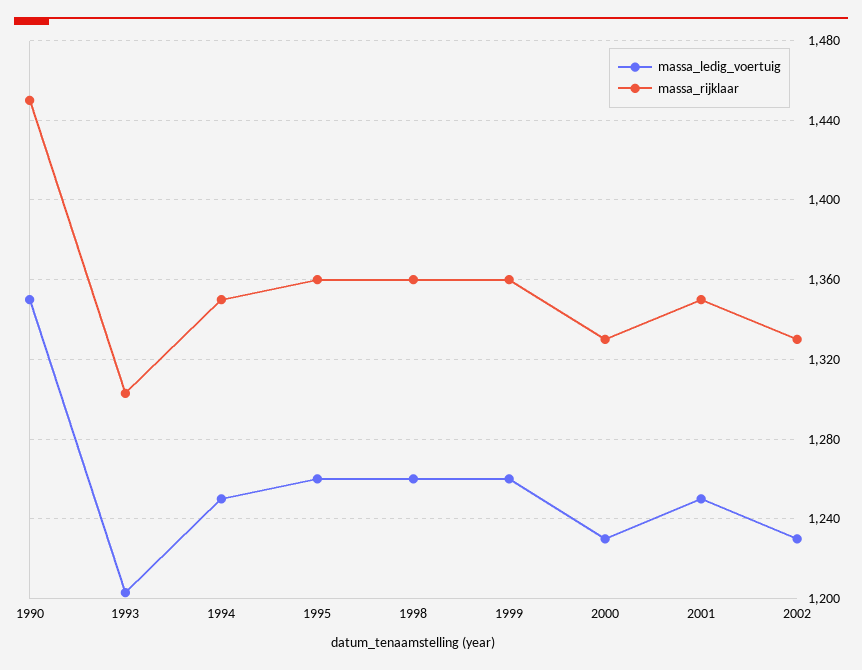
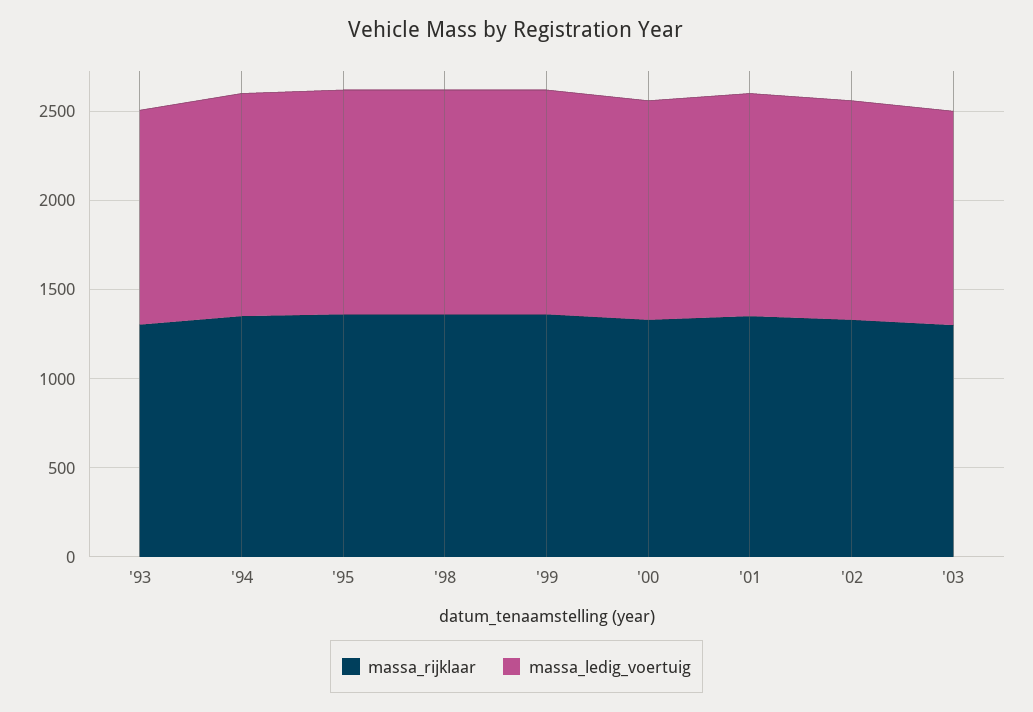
massa_ledig_voertuig, 1990: 1350 -> none
massa_rijklaar, 1990: 1450 -> none
massa_rijklaar, '03: none -> 1300
massa_ledig_voertuig, '03: none -> 1200

